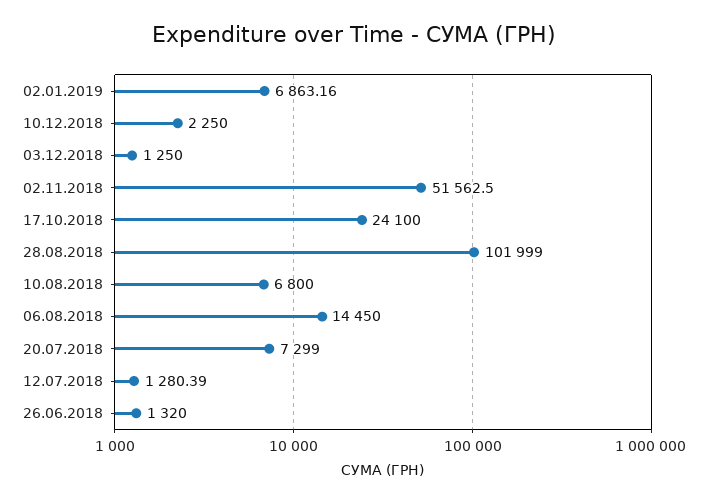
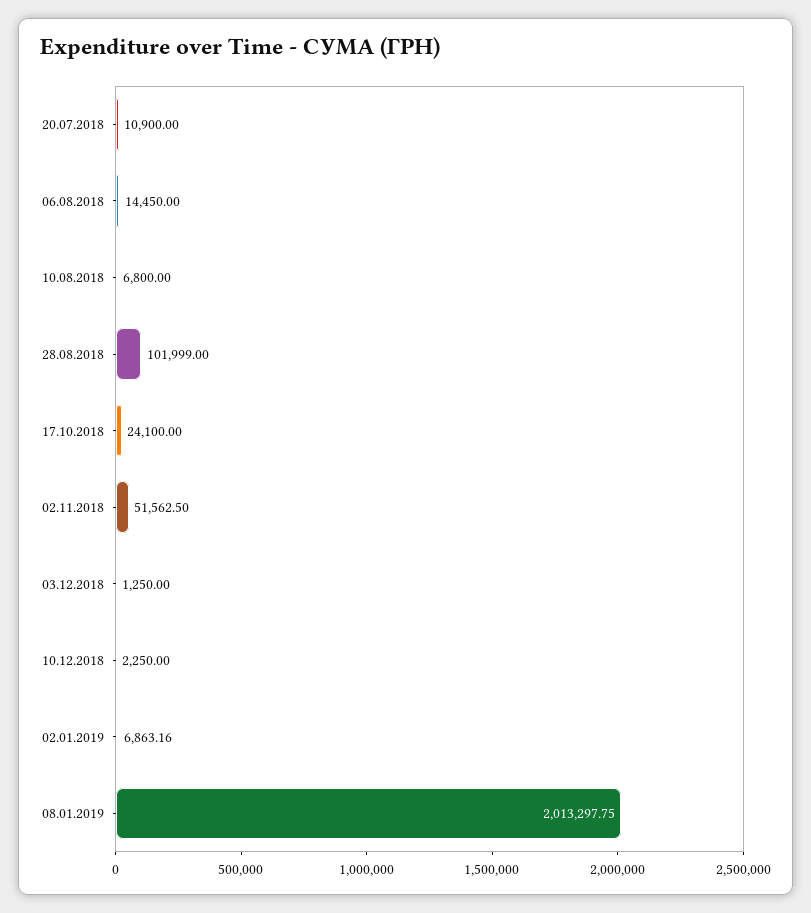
20.07.2018: 7299 -> 10900
12.07.2018: 1280.39 -> none
26.06.2018: 1320 -> none
08.01.2019: none -> 2013297.75

